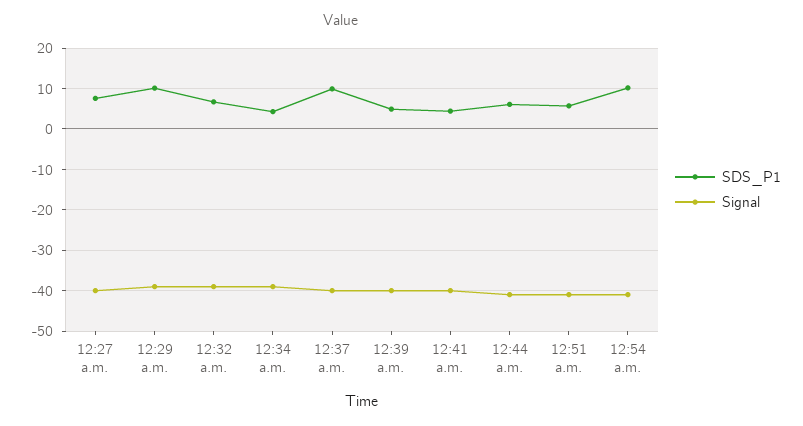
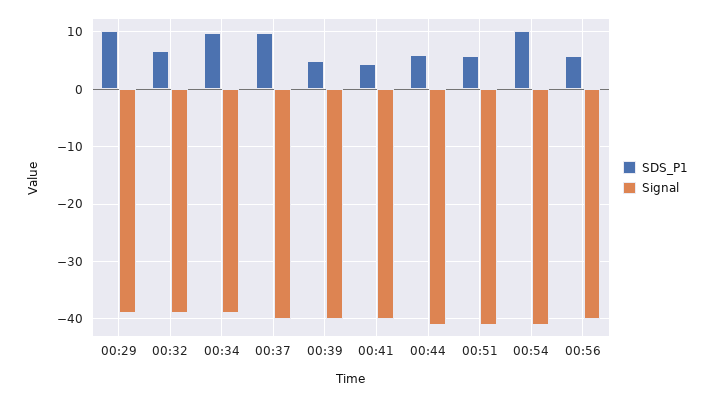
SDS_P1, 12:27 a.m.: 8 -> none
Signal, 12:27 a.m.: -40 -> none
SDS_P1, 12:34 a.m.: 4 -> 10
SDS_P1, 00:56: none -> 6
Signal, 00:56: none -> -40

